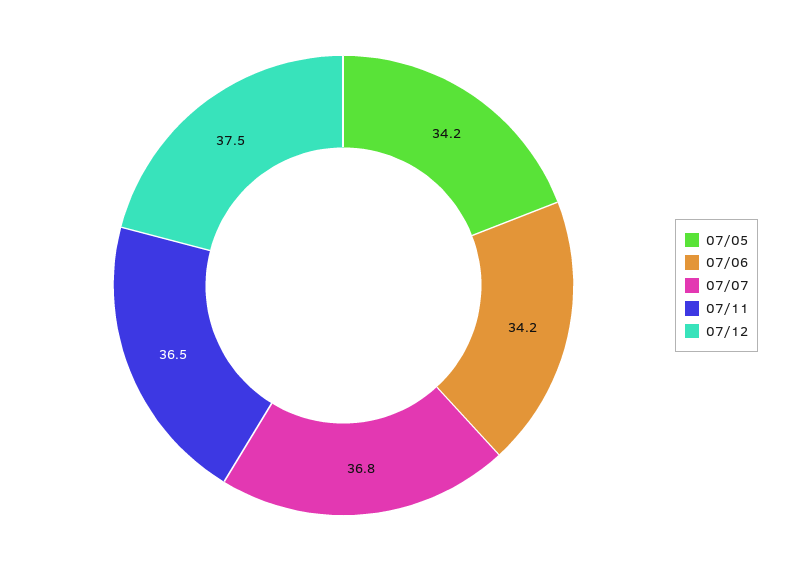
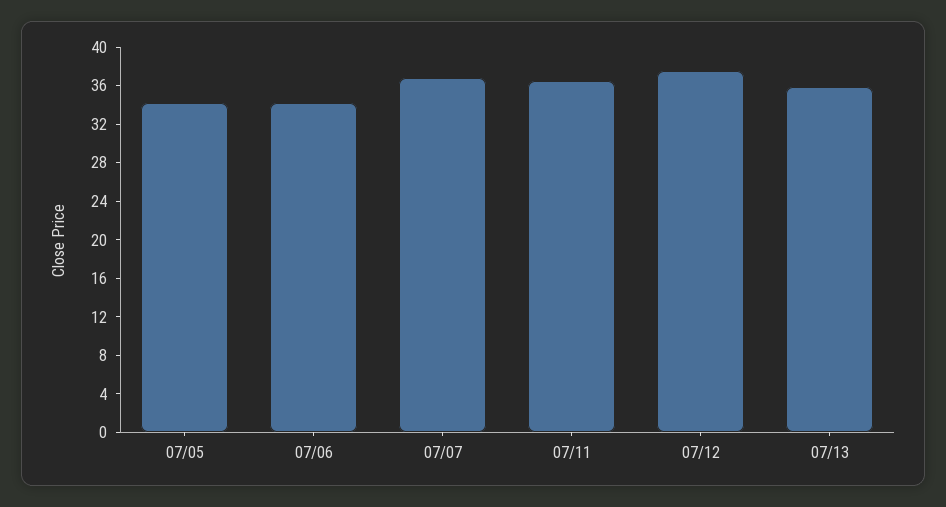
07/13: none -> 36

